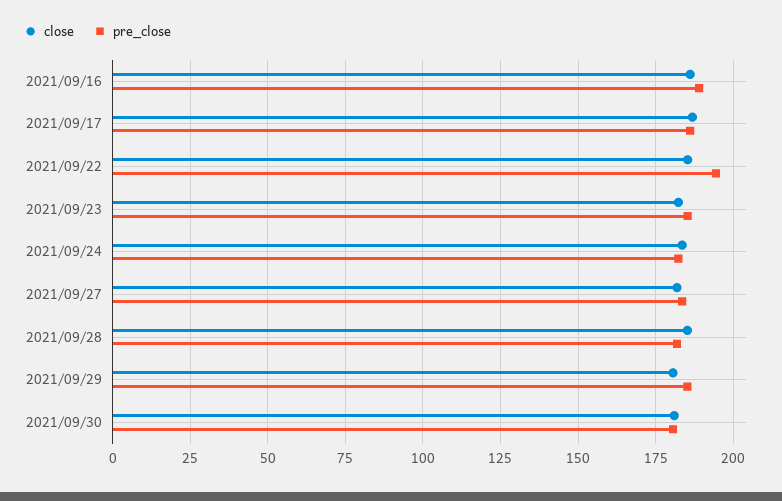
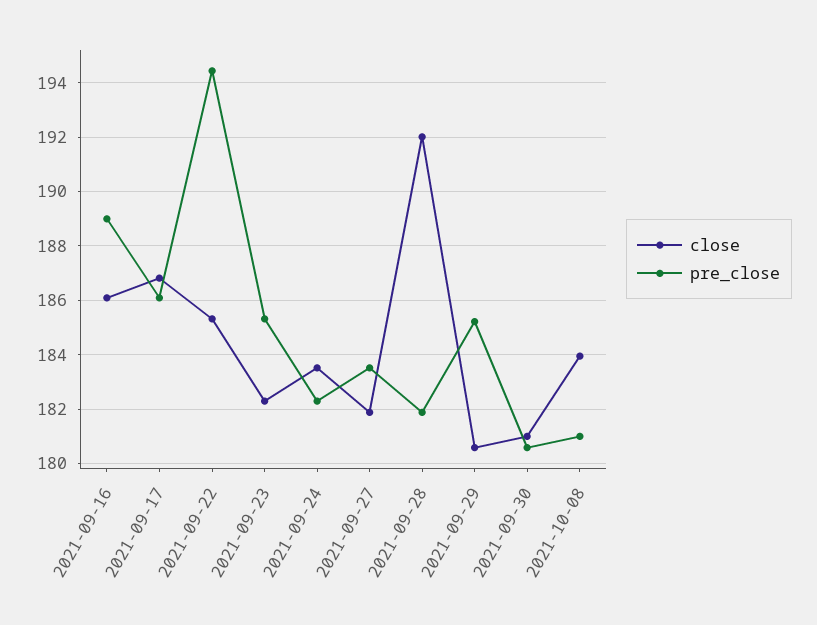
close, 2021/09/28: 185 -> 192
close, 2021-10-08: none -> 184
pre_close, 2021-10-08: none -> 181

